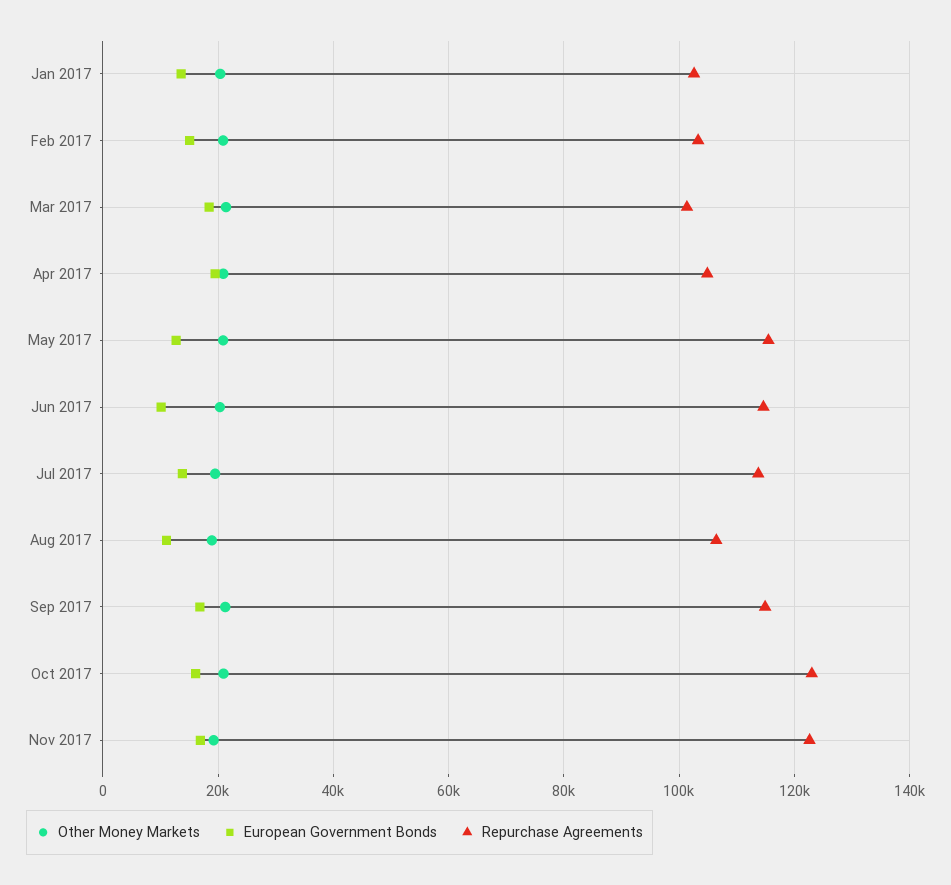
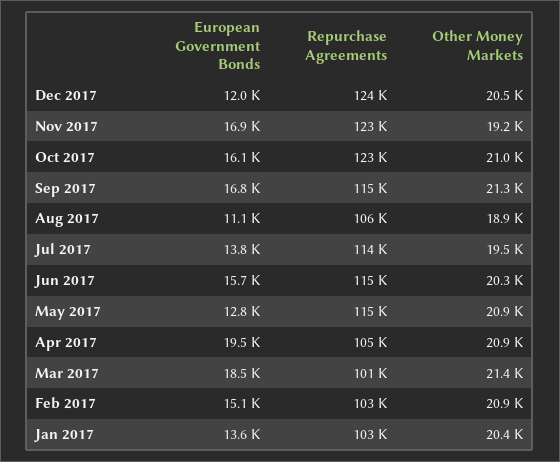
European Government Bonds, Jun 2017: 10000 -> 15700
European Government Bonds, Dec 2017: none -> 12000
Repurchase Agreements, Dec 2017: none -> 124000
Other Money Markets, Dec 2017: none -> 20500

